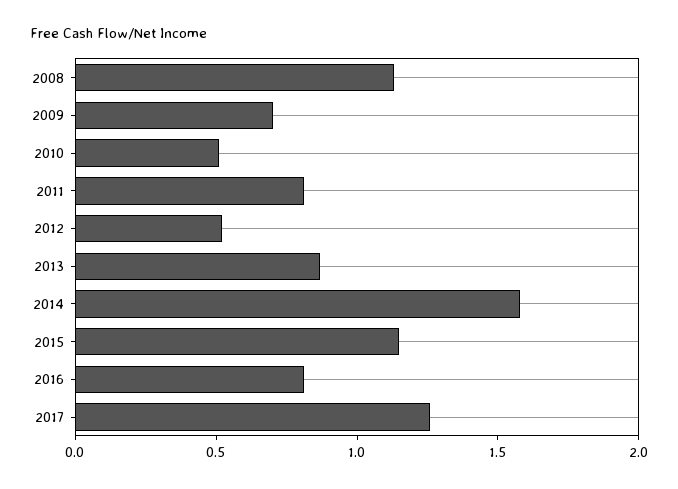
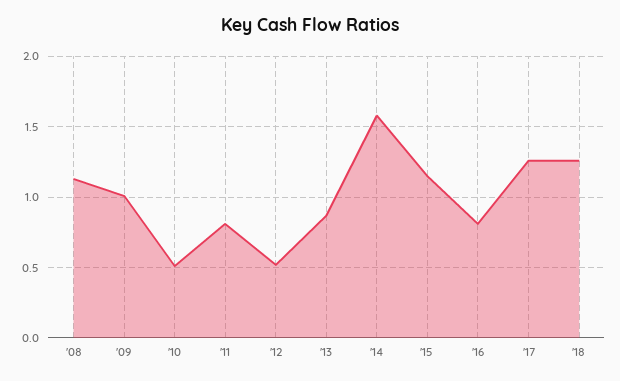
2009: 0.7 -> 1
'18: none -> 1.25

